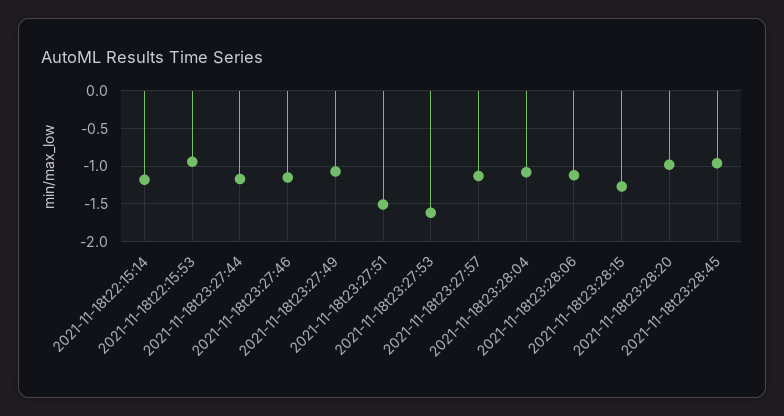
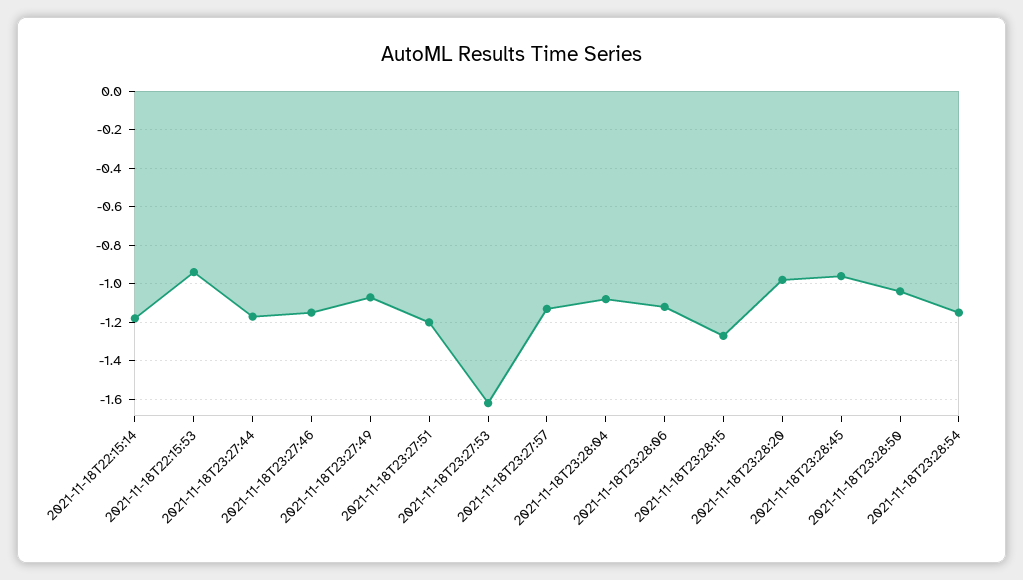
2021-11-18t23:27:51: -1.5 -> -1.2
2021-11-18T23:28:50: none -> -1.05
2021-11-18T23:28:54: none -> -1.15

